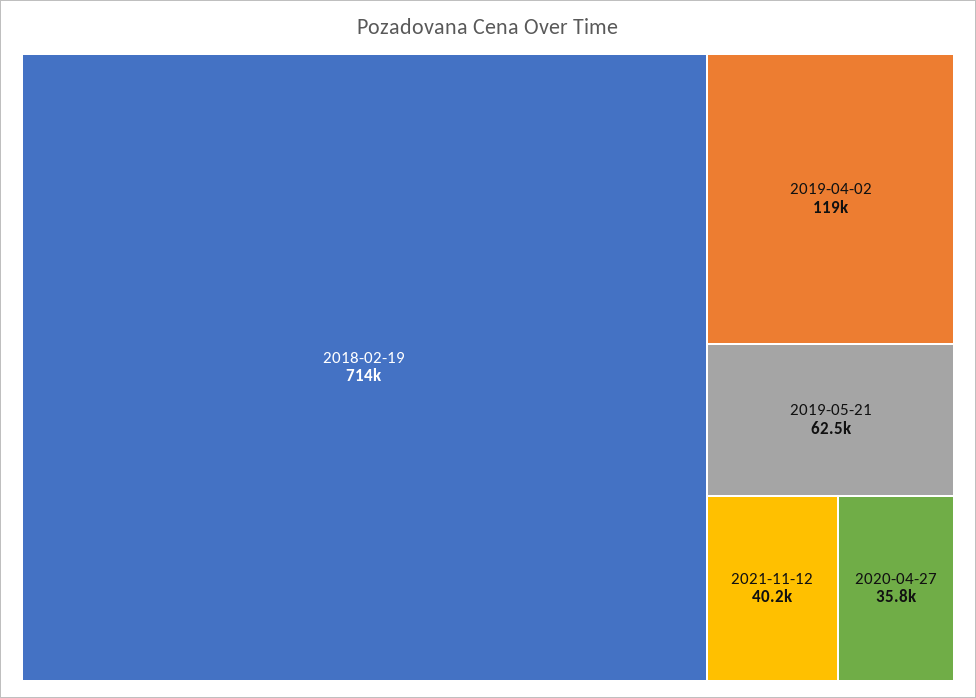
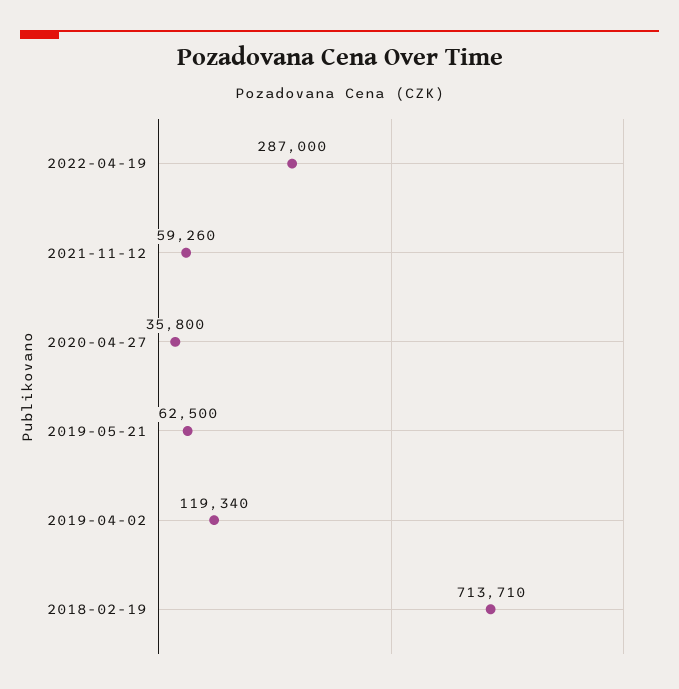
2021-11-12: 40200 -> 59260
2022-04-19: none -> 287000

